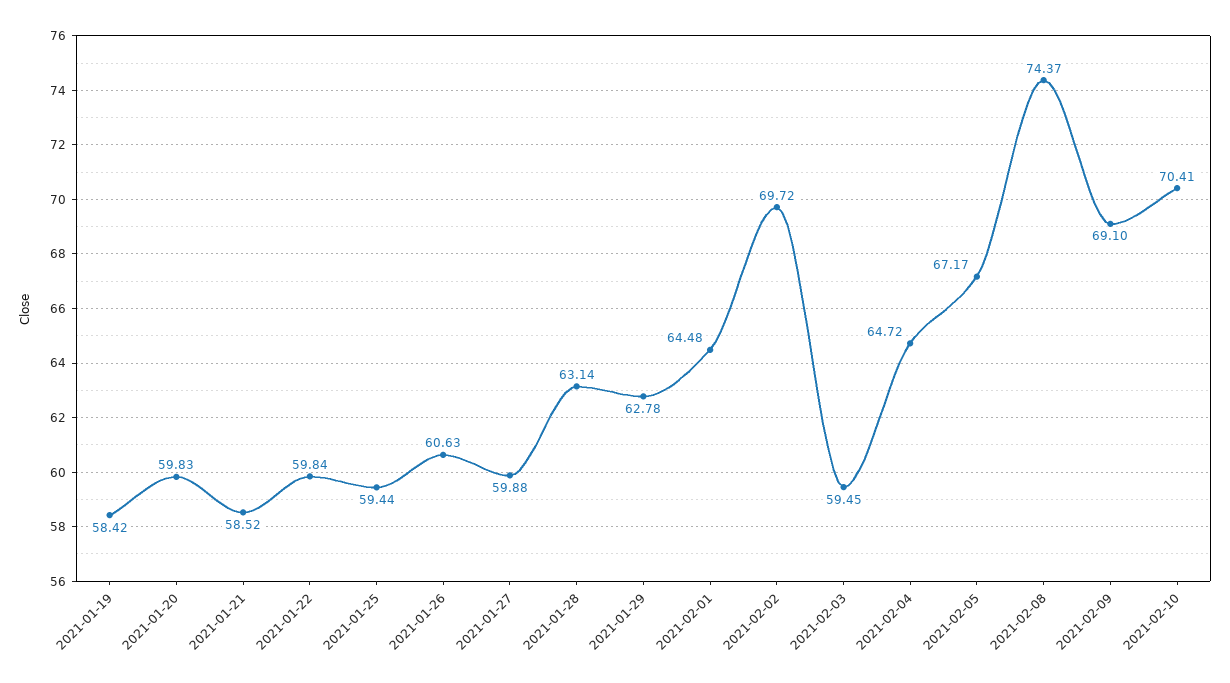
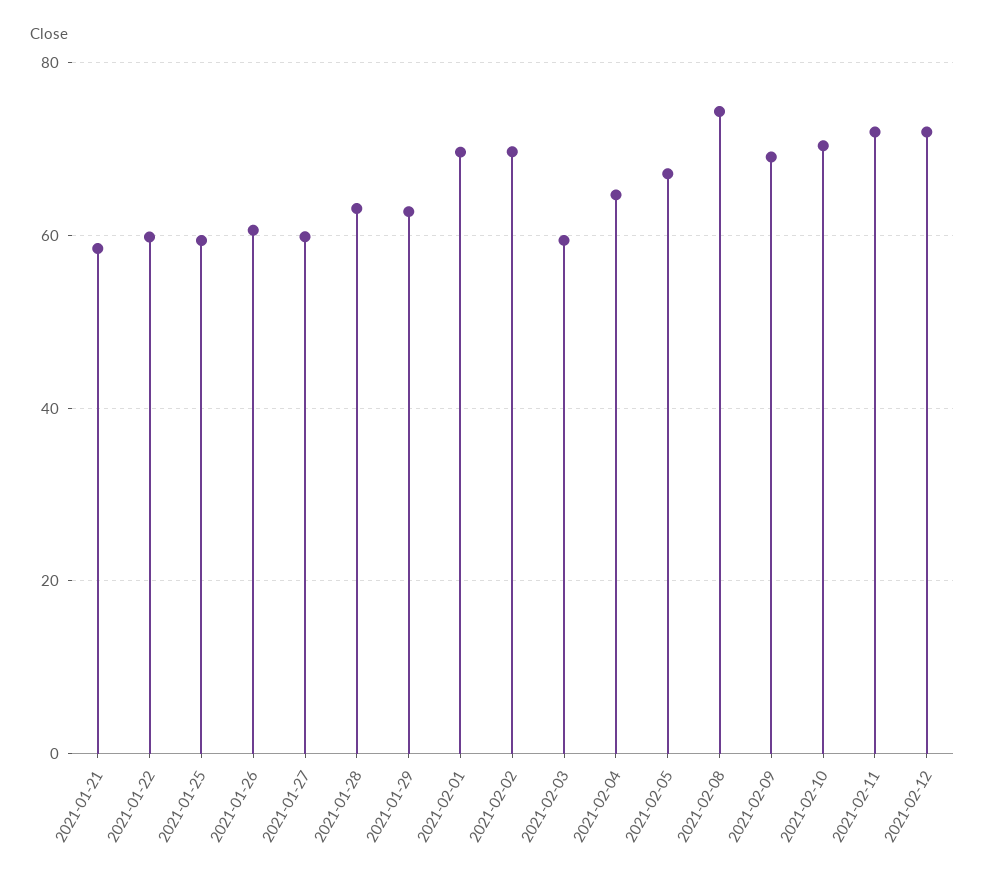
2021-01-19: 58.42 -> none
2021-01-20: 59.83 -> none
2021-02-01: 64.48 -> 70
2021-02-11: none -> 72
2021-02-12: none -> 72

